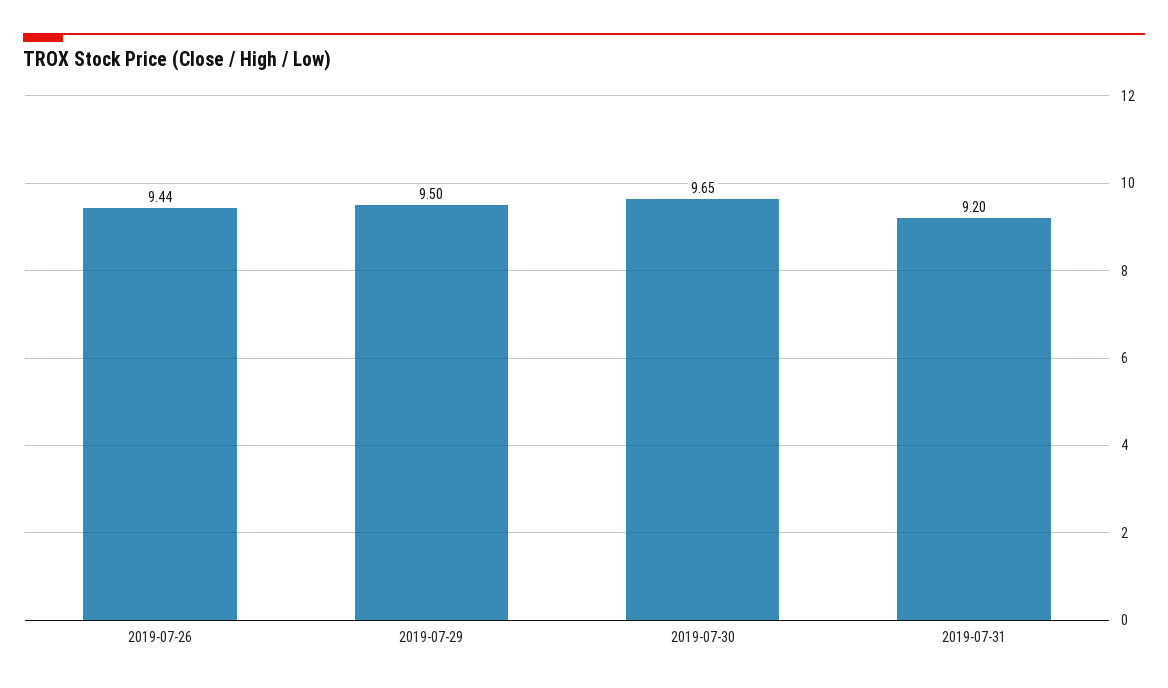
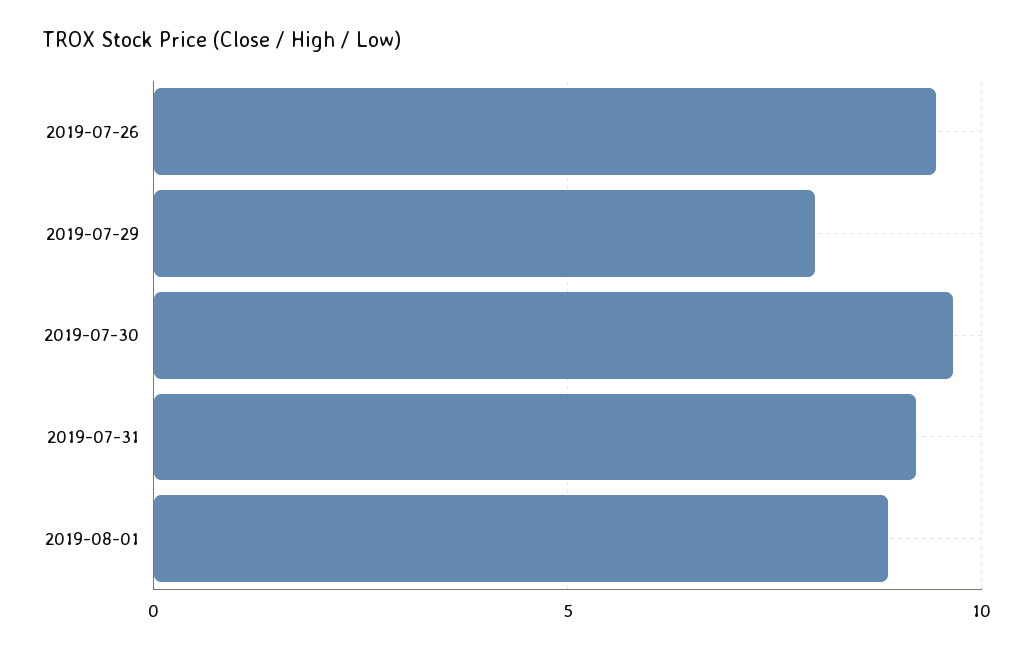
2019-07-29: 9.5 -> 8
2019-08-01: none -> 9

